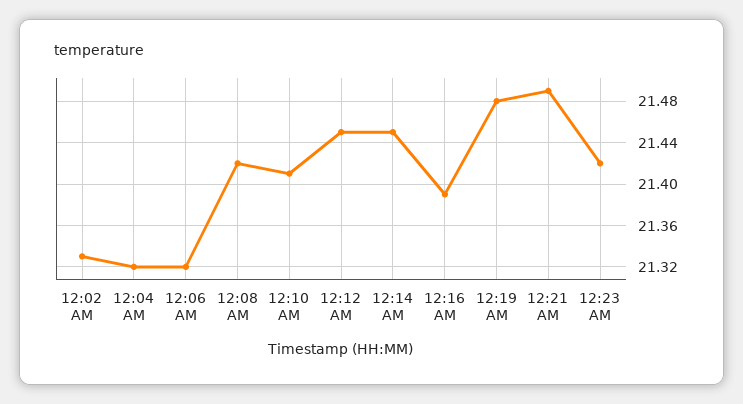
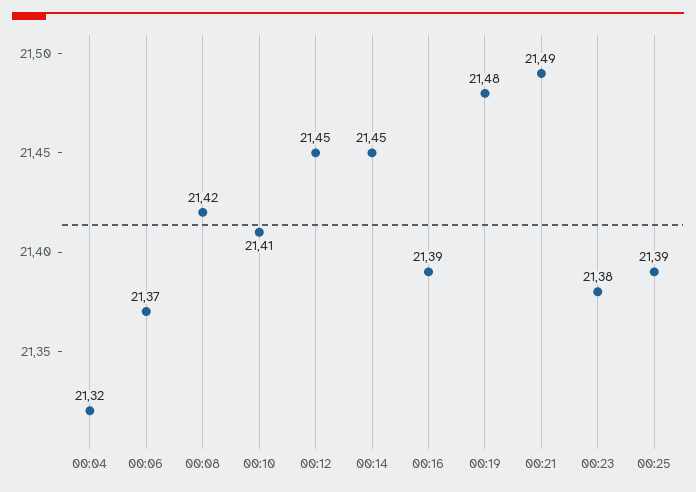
12:02 AM: 21.33 -> none
12:06 AM: 21.32 -> 21.37
12:23 AM: 21.42 -> 21.38
00:25: none -> 21.39

